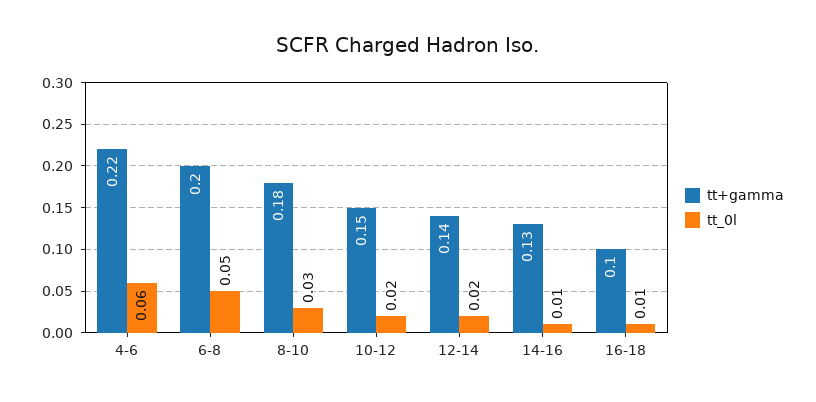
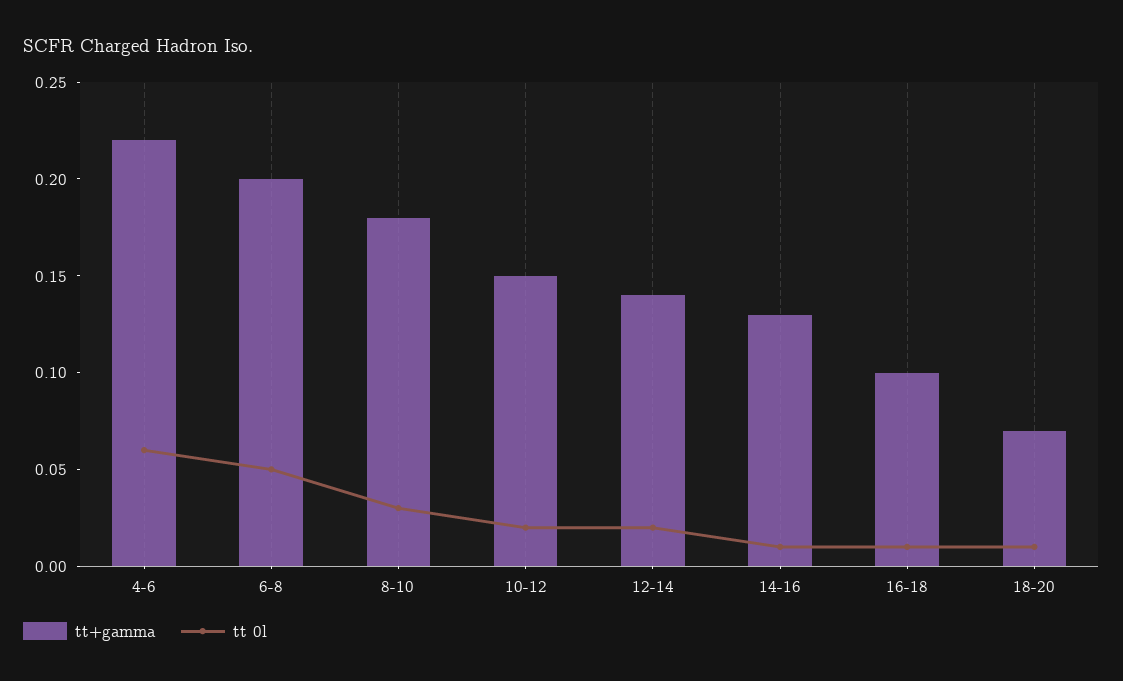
tt+gamma, 18-20: none -> 0.07
tt_0l, 18-20: none -> 0.01

